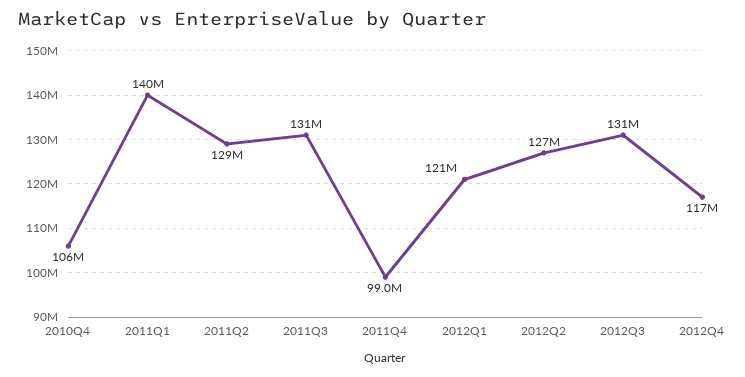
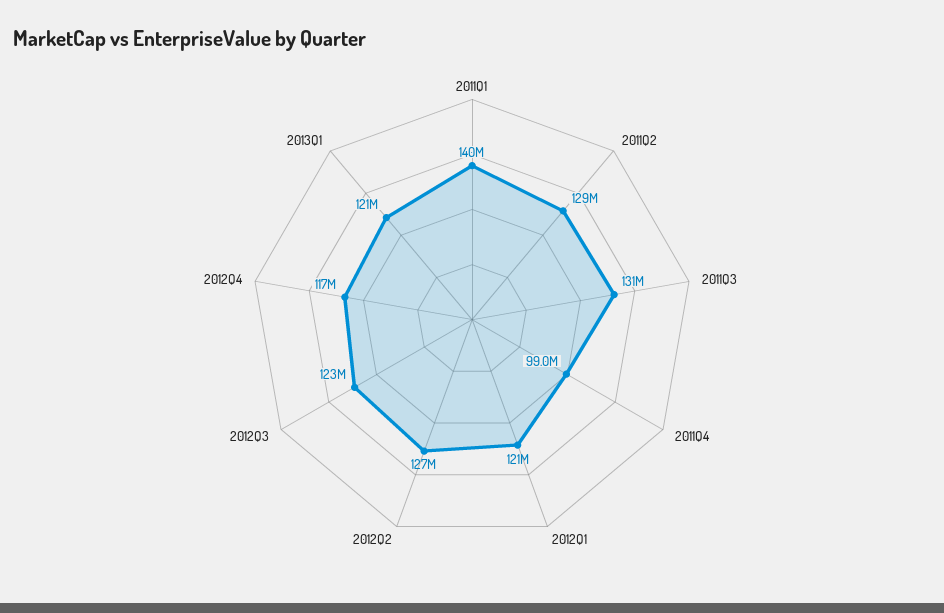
2010Q4: 106000000 -> none
2012Q3: 131000000 -> 123000000
2013Q1: none -> 121000000

